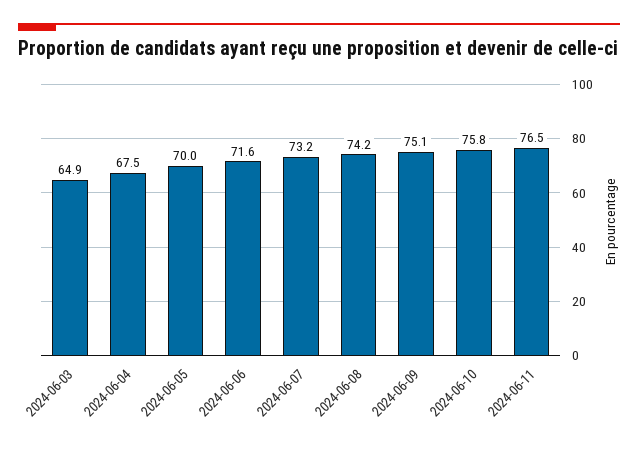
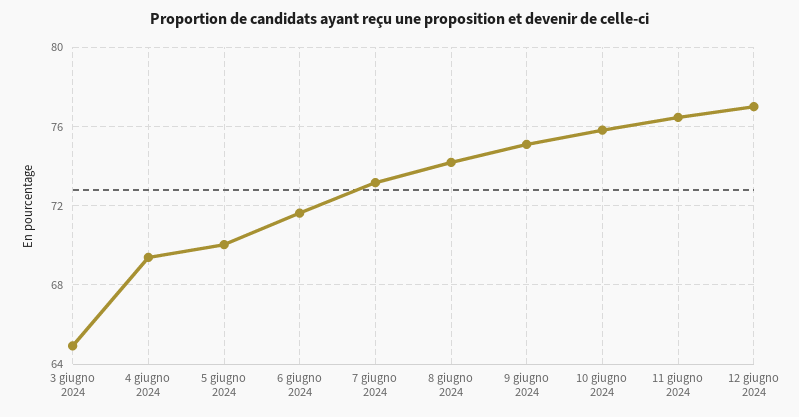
2024-06-04: 67.5 -> 69.5
12 giugno 2024: none -> 77

